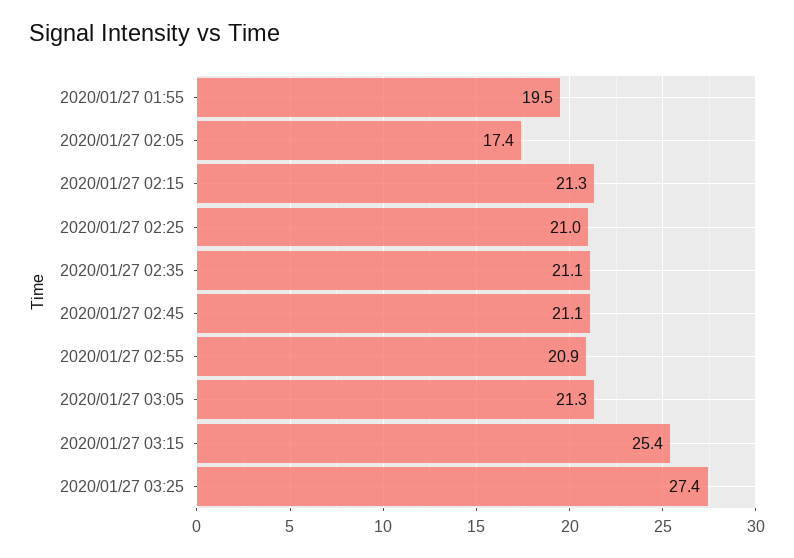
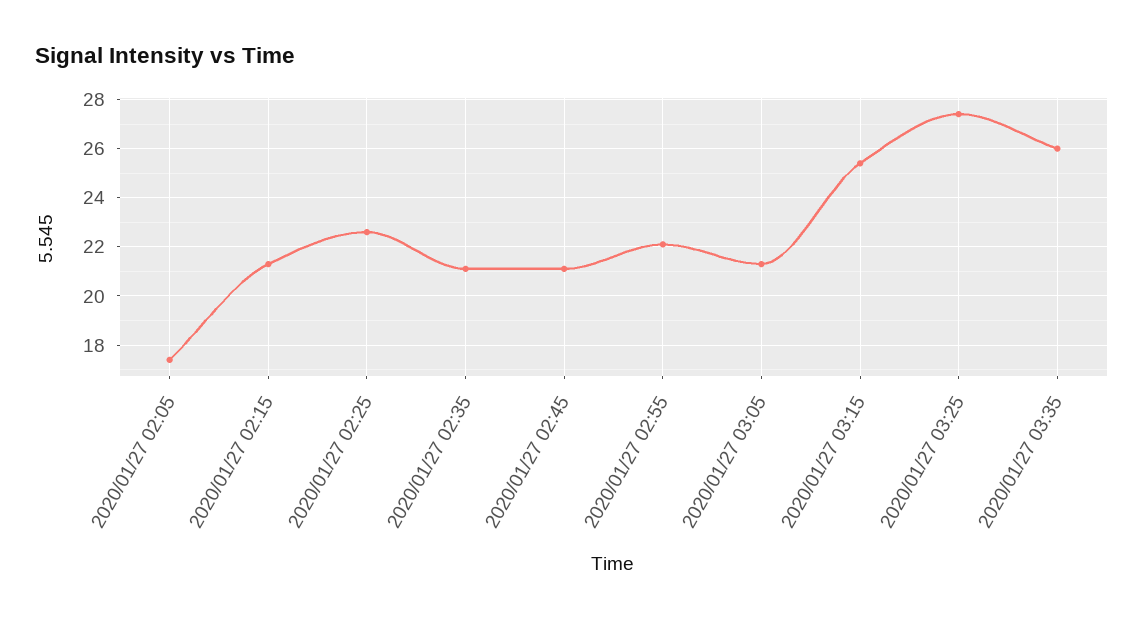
2020/01/27 01:55: 19.5 -> none
2020/01/27 02:25: 21 -> 22.5
2020/01/27 02:55: 20.9 -> 22
2020/01/27 03:35: none -> 26

